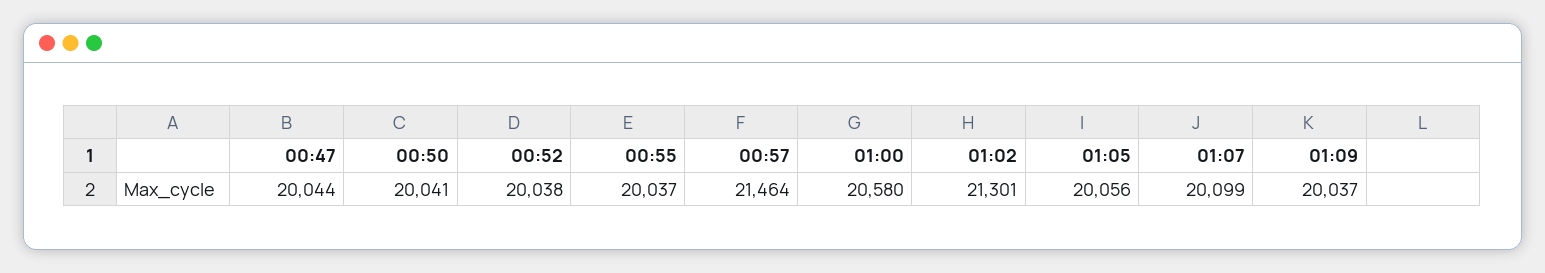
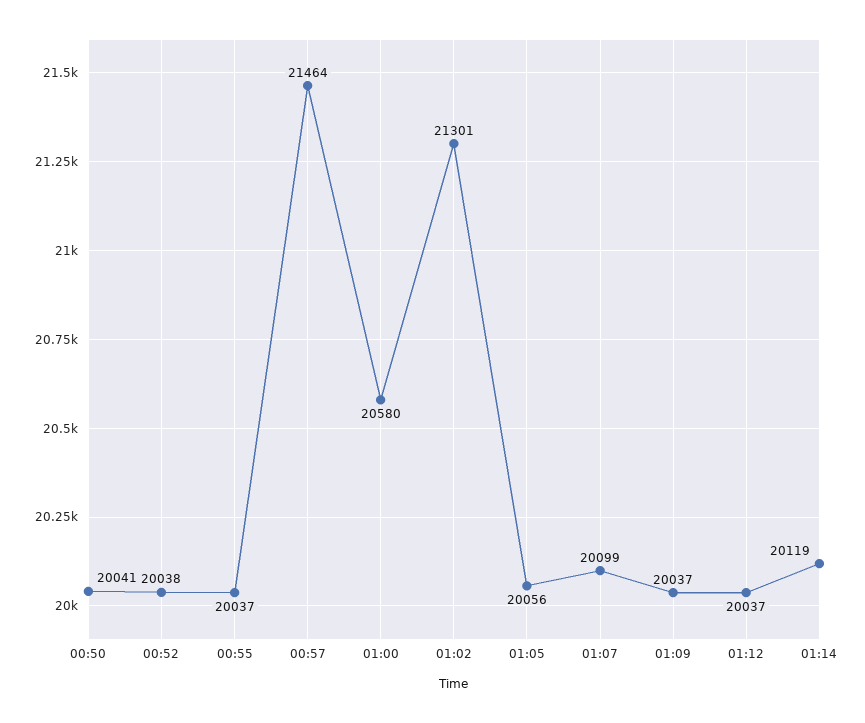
00:47: 20044 -> none
01:12: none -> 20037
01:14: none -> 20119

